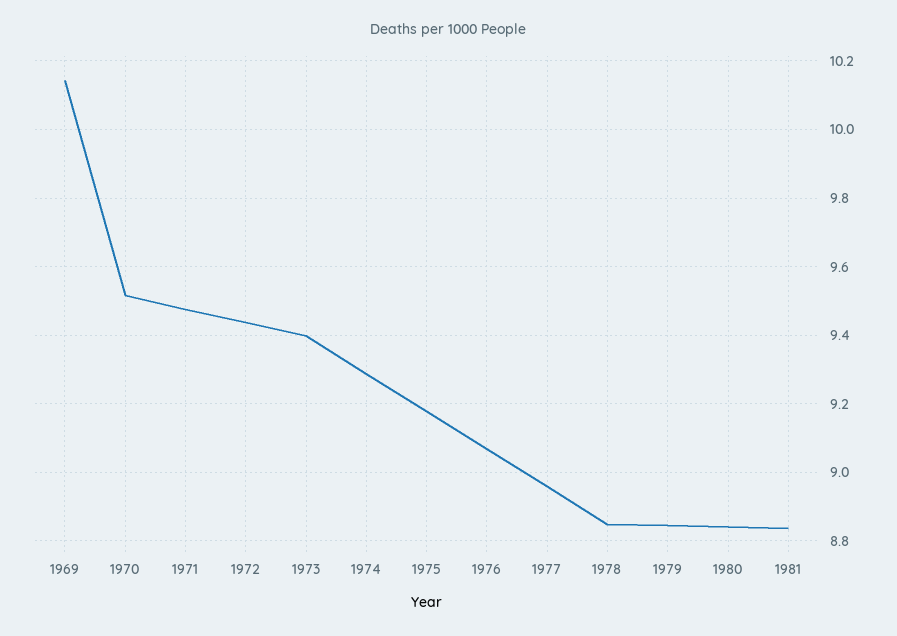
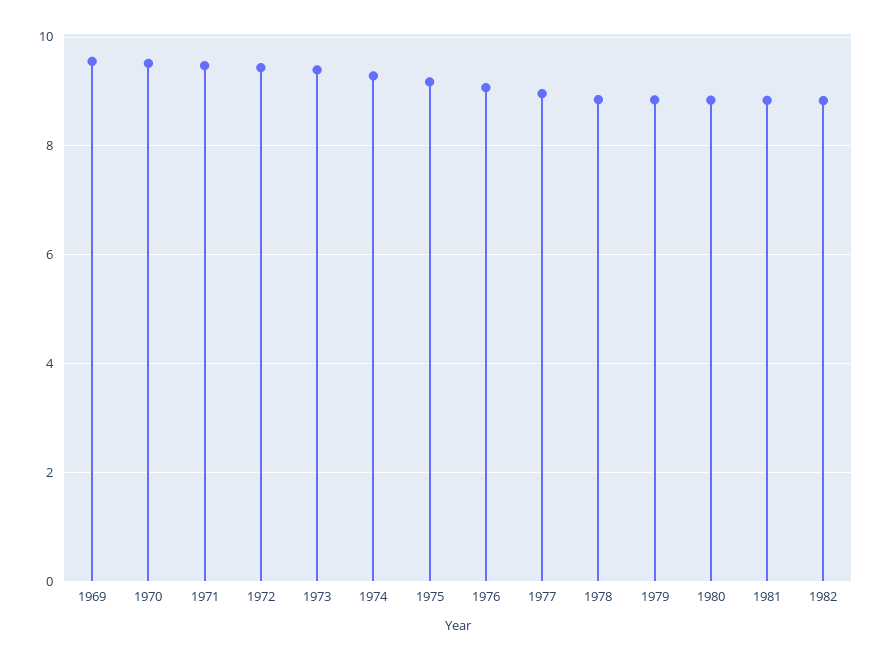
1969: 10.14 -> 9.6
1982: none -> 8.8

